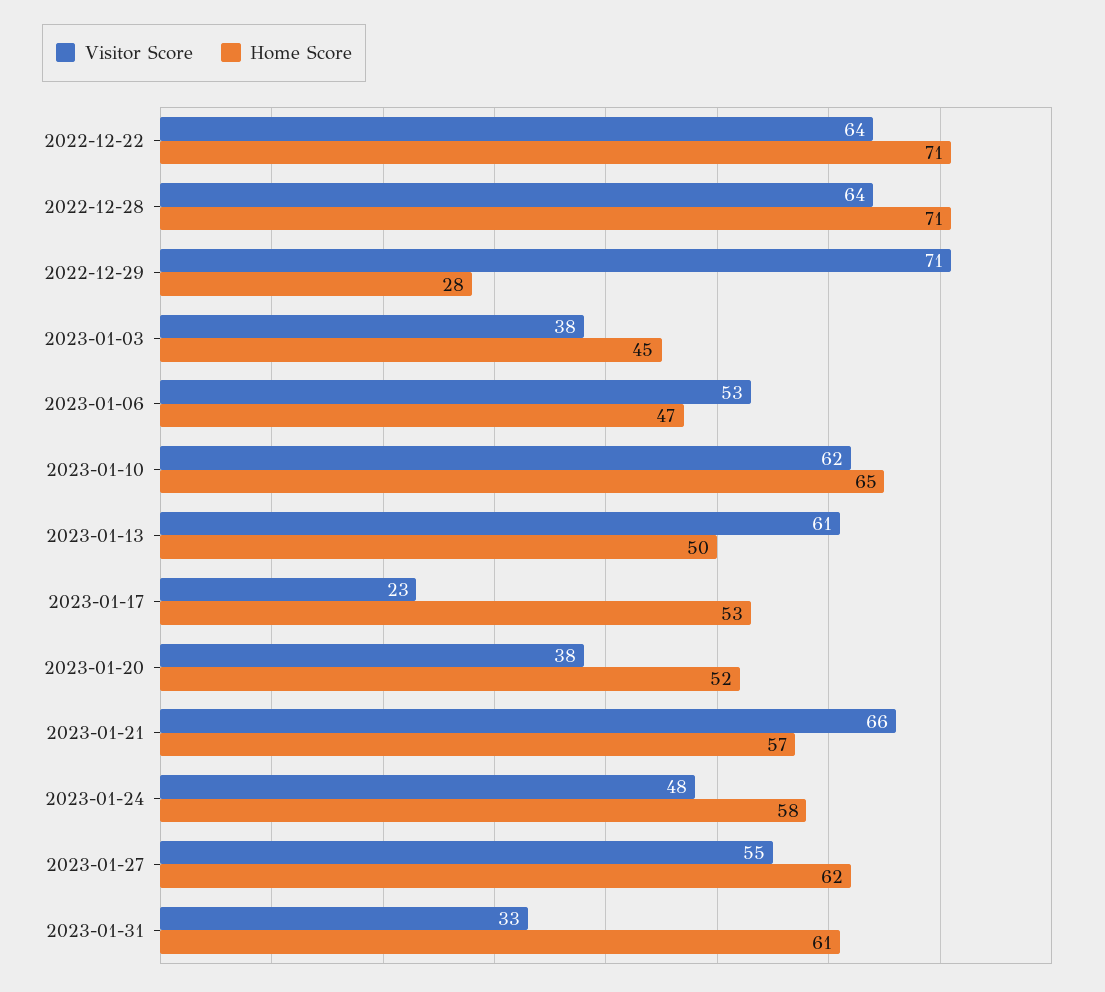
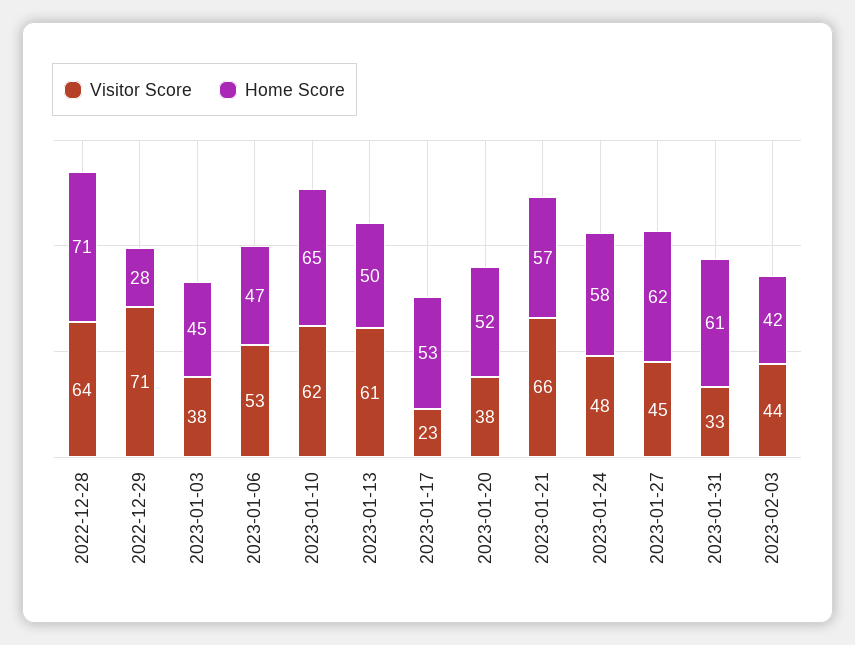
Visitor Score, 2022-12-22: 64 -> none
Home Score, 2022-12-22: 71 -> none
Visitor Score, 2023-01-27: 55 -> 45
Visitor Score, 2023-02-03: none -> 44
Home Score, 2023-02-03: none -> 42

